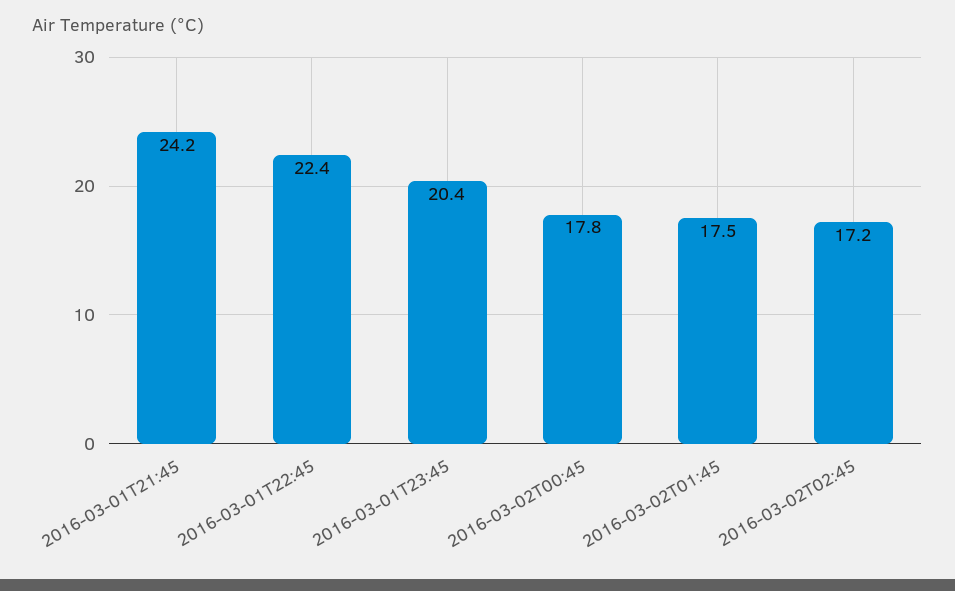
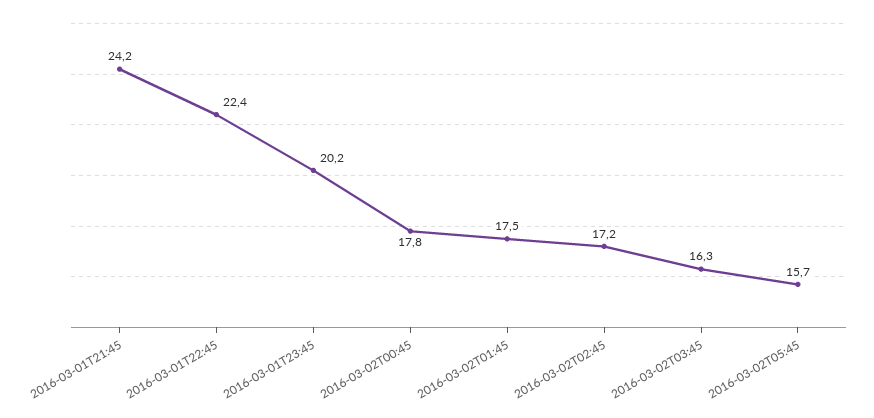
2016-03-01T23:45: 20.4 -> 20.2
2016-03-02T03:45: none -> 16.3
2016-03-02T05:45: none -> 15.7

